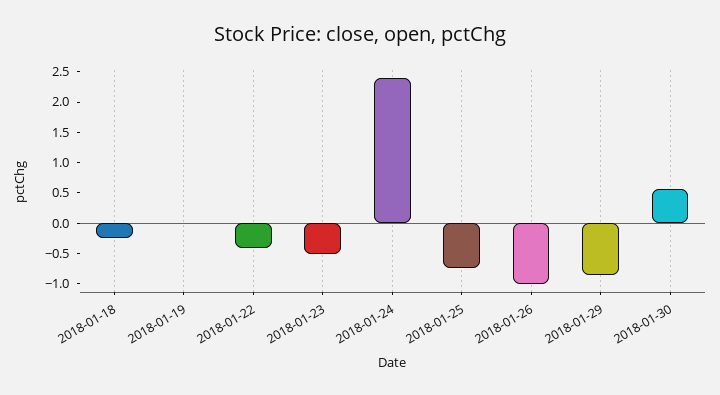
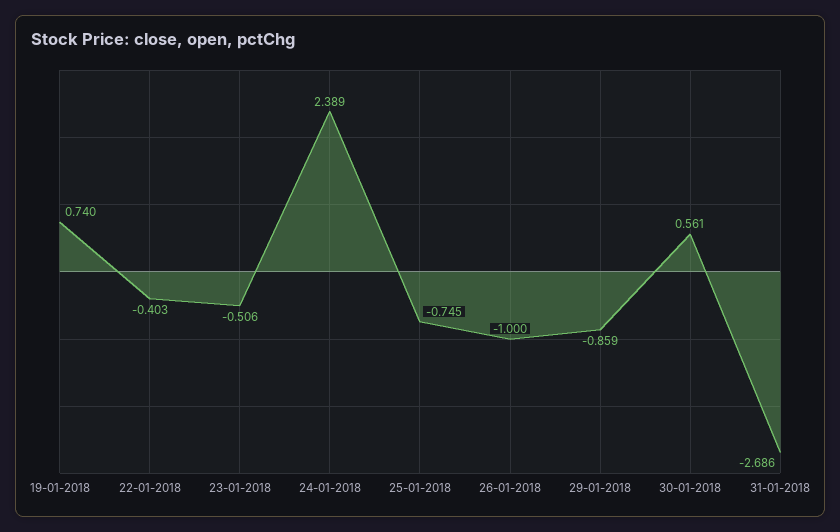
2018-01-18: -0.25 -> none
2018-01-19: 0 -> 0.74
31-01-2018: none -> -2.686

